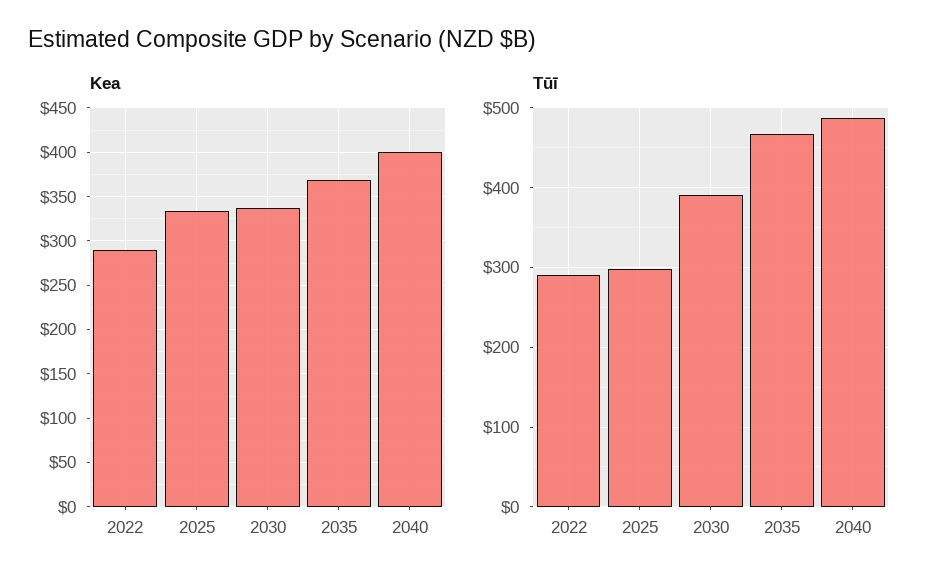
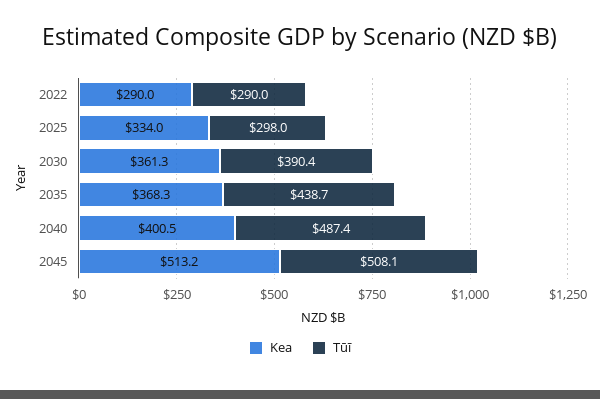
Kea, 2030: 340 -> 361.3
Tūī, 2035: 470 -> 438.7
Kea, 2045: none -> 513.2
Tūī, 2045: none -> 508.1

